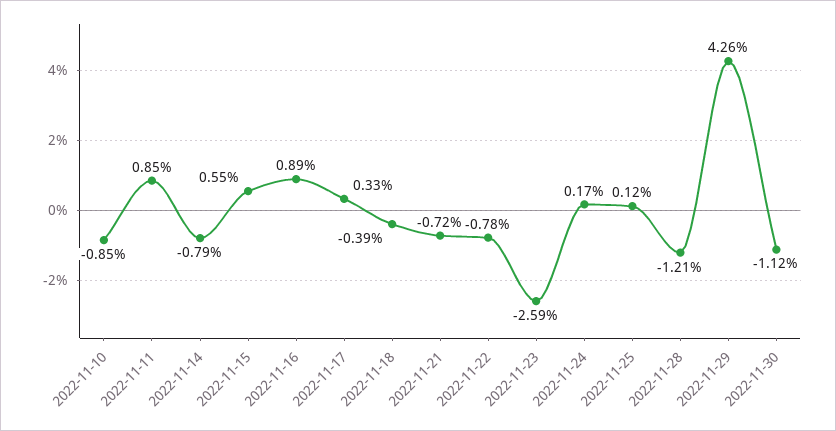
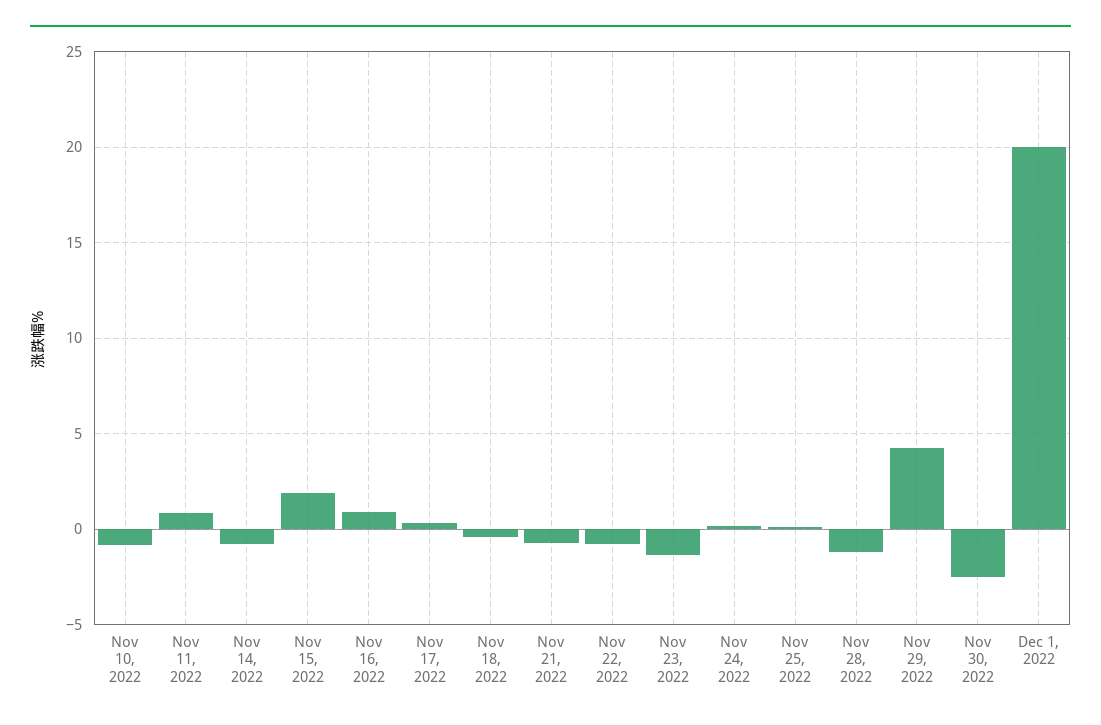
2022-11-15: 0.55 -> 2
2022-11-23: -2.59 -> -1.5
2022-11-30: -1.12 -> -2.5
Dec 1, 2022: none -> 20

